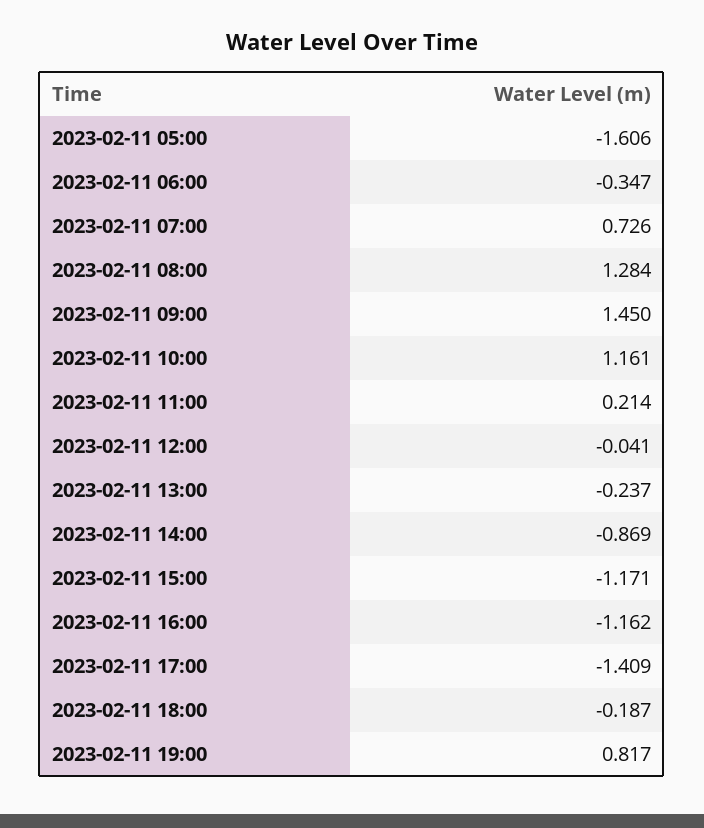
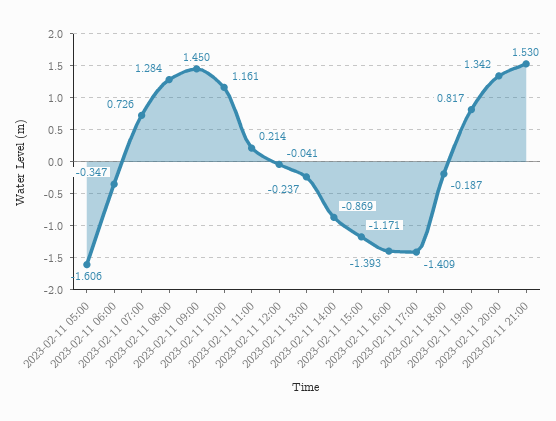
2023-02-11 16:00: -1.162 -> -1.393
2023-02-11 20:00: none -> 1.342
2023-02-11 21:00: none -> 1.53

